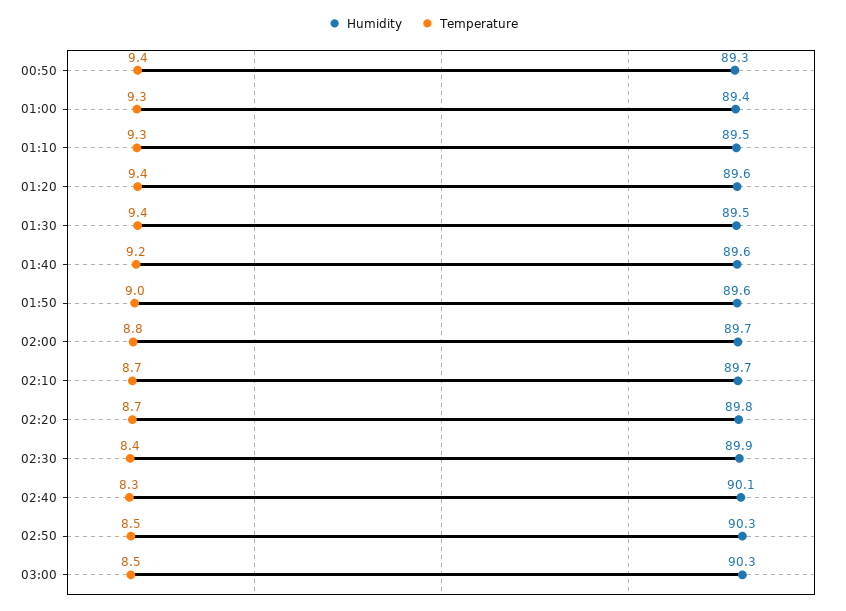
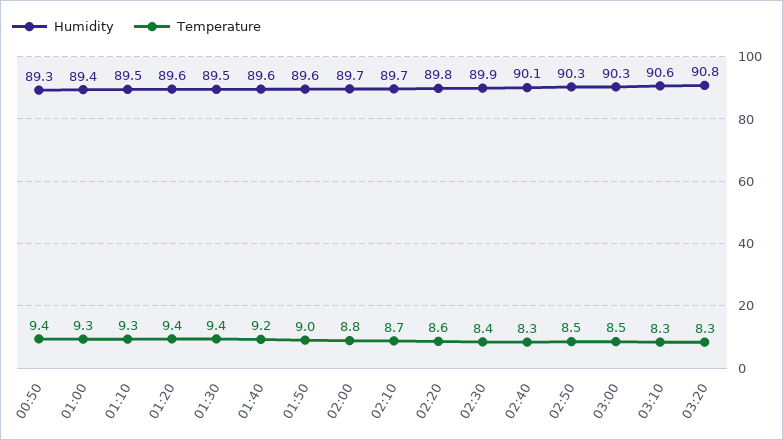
Temperature, 02:20: 8.7 -> 8.6
Humidity, 03:10: none -> 90.6
Temperature, 03:10: none -> 8.3
Humidity, 03:20: none -> 90.8
Temperature, 03:20: none -> 8.3

